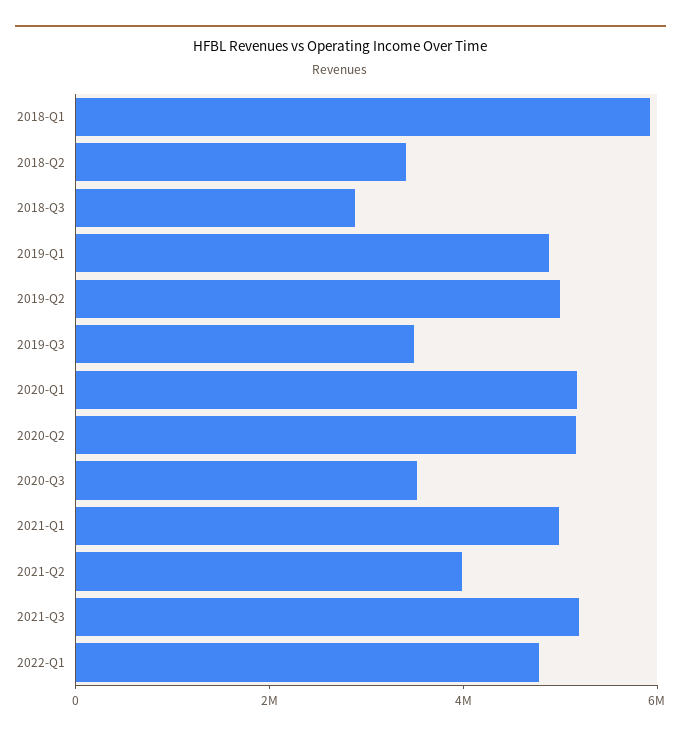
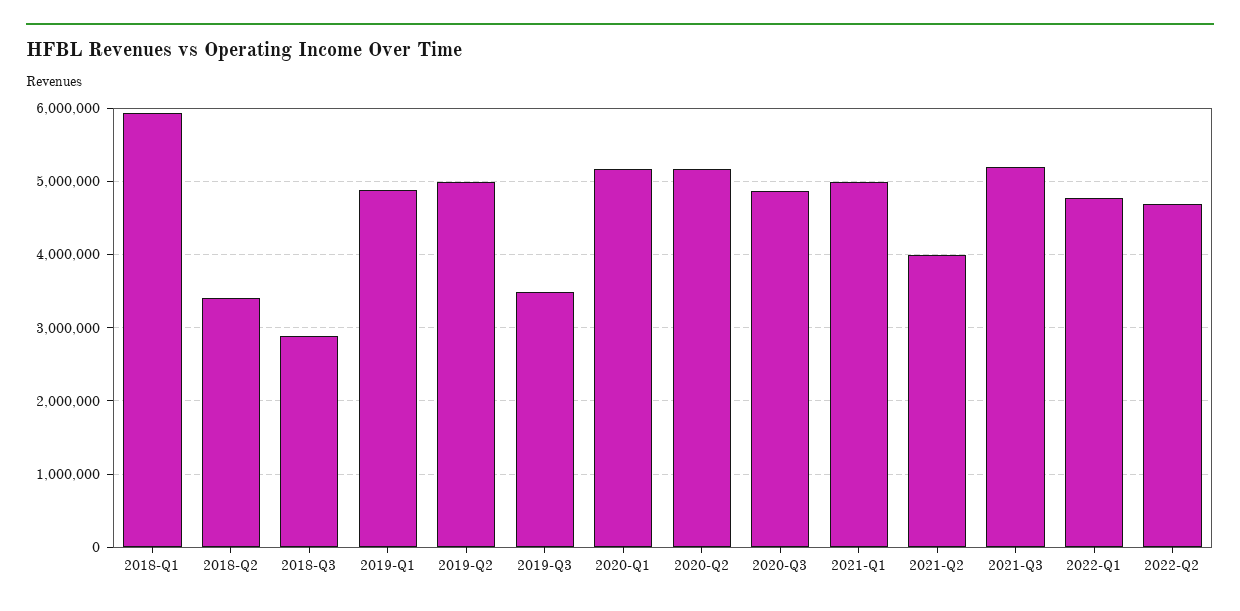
2020-Q3: 3500000 -> 4900000
2022-Q2: none -> 4700000

